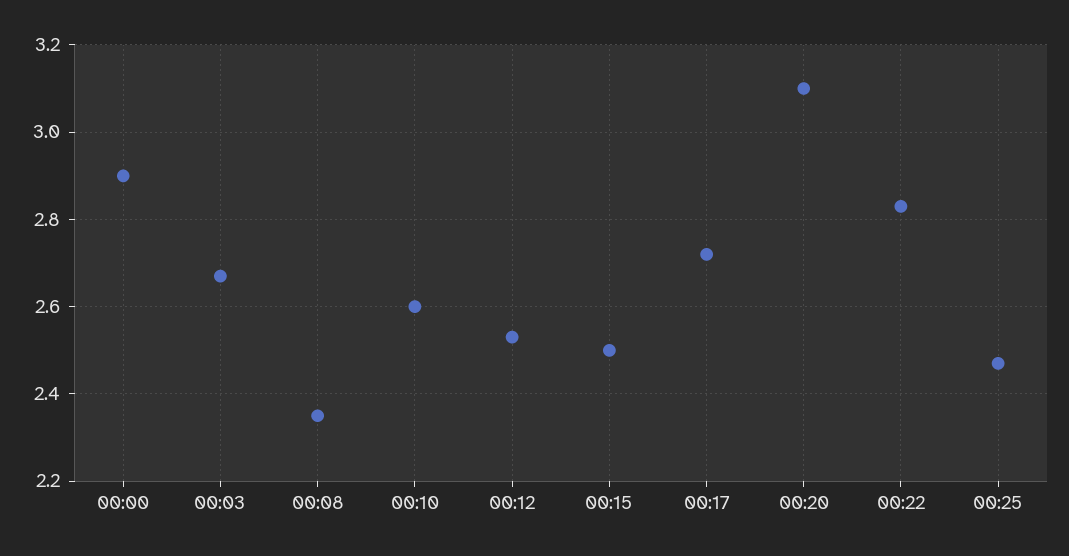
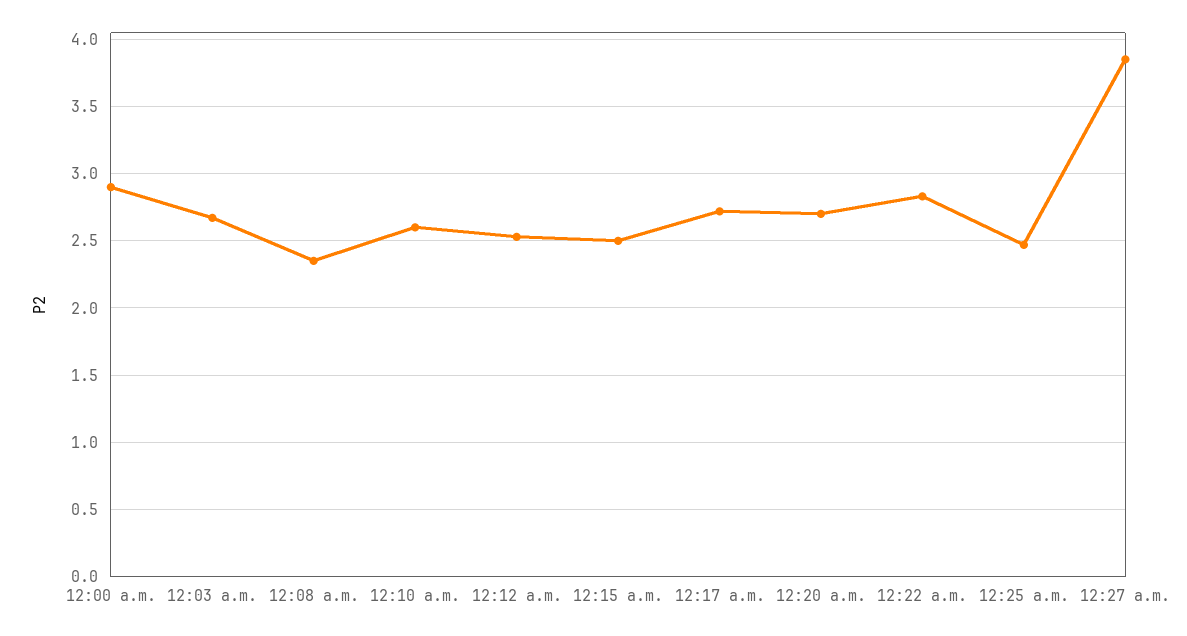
00:20: 3.1 -> 2.7
12:27 a.m.: none -> 3.85

